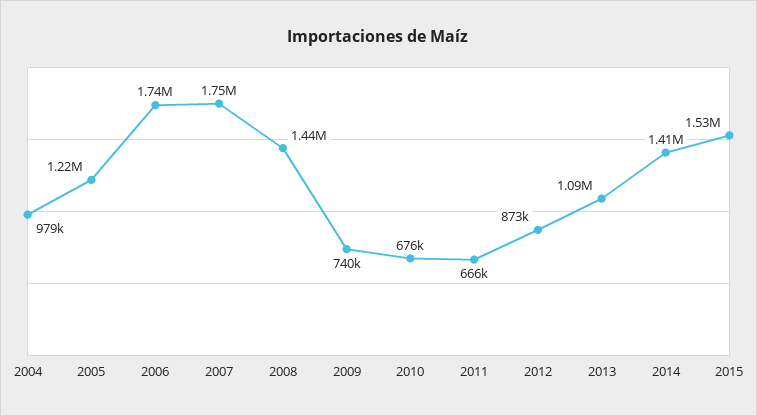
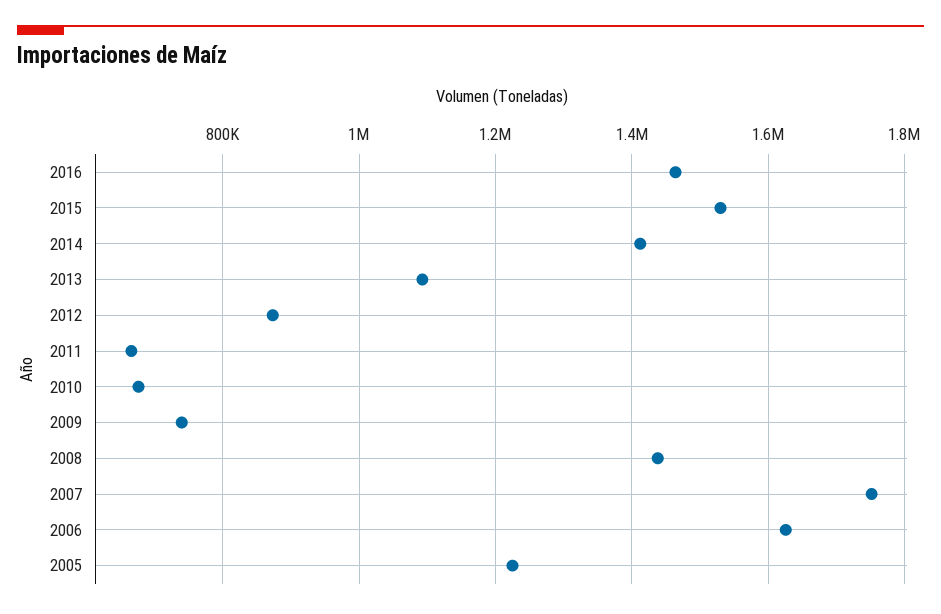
2004: 979000 -> none
2006: 1740000 -> 1620000
2016: none -> 1460000

